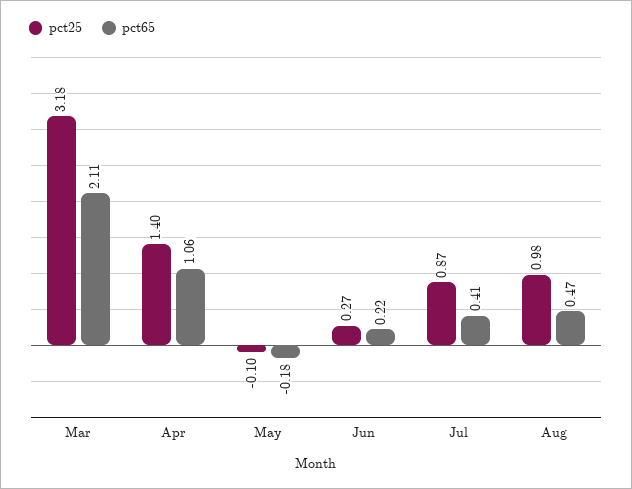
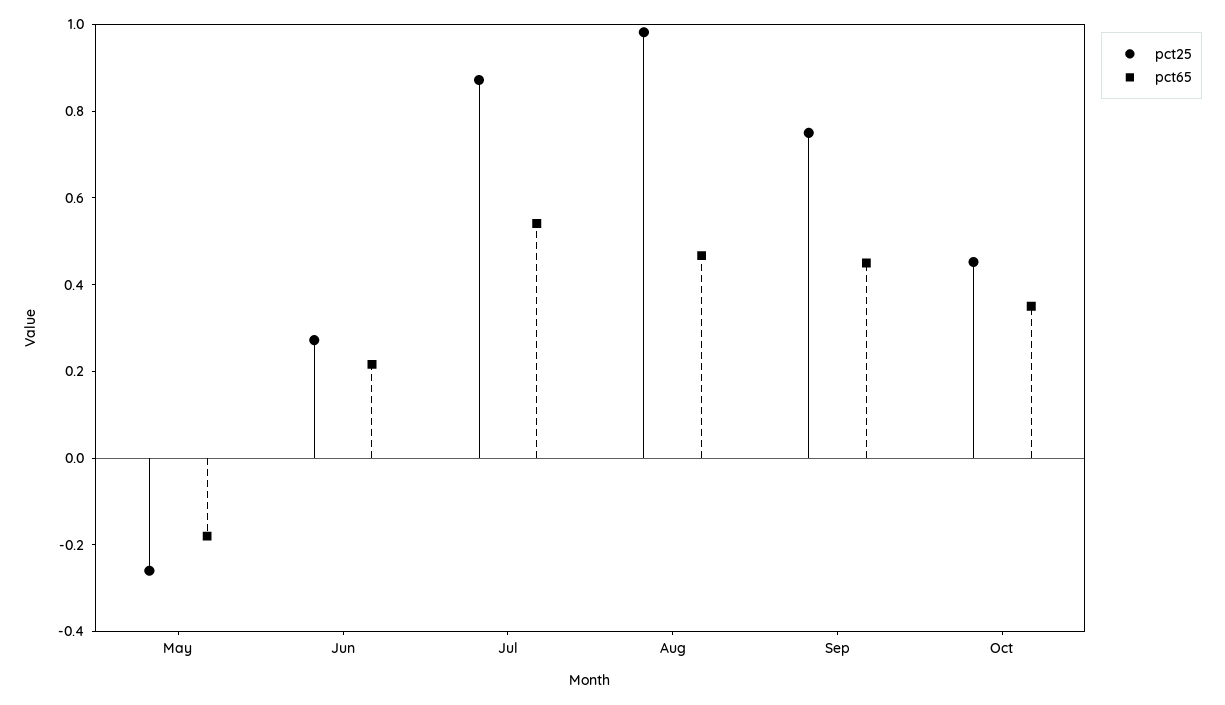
pct25, Mar: 3.18 -> none
pct65, Mar: 2.11 -> none
pct25, Apr: 1.4 -> none
pct65, Apr: 1.06 -> none
pct25, May: -0.1 -> -0.25
pct65, Jul: 0.41 -> 0.55
pct25, Sep: none -> 0.75
pct65, Sep: none -> 0.45
pct25, Oct: none -> 0.45
pct65, Oct: none -> 0.35

